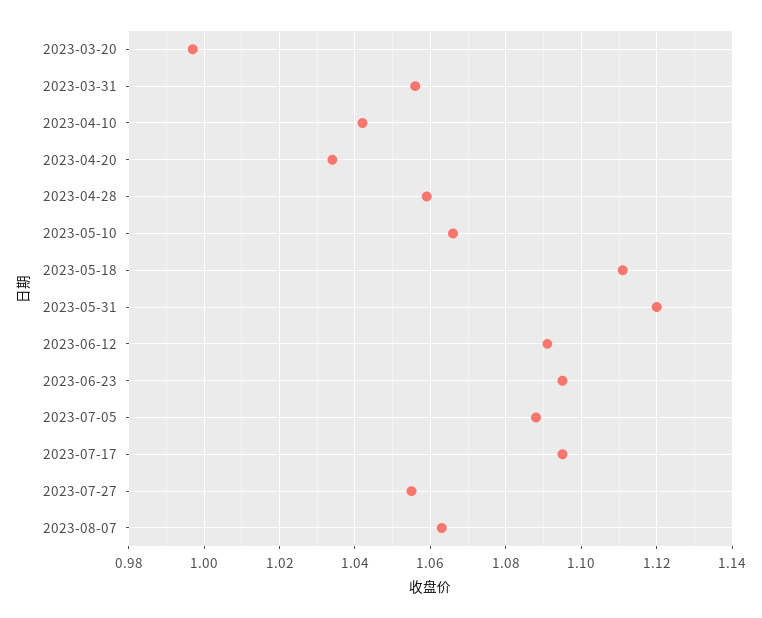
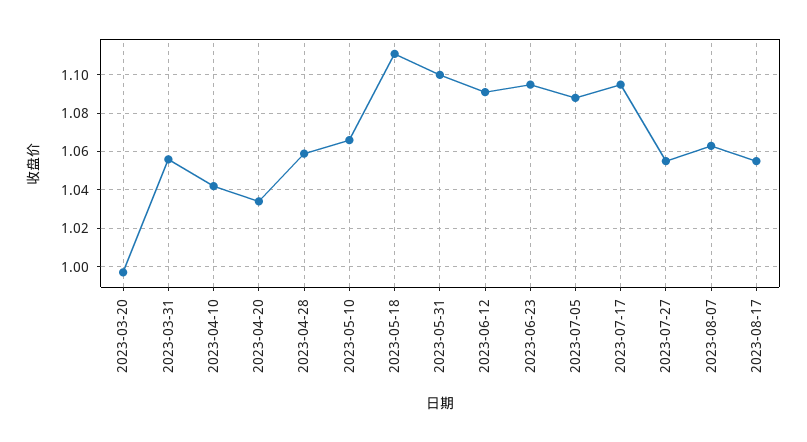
2023-05-31: 1.12 -> 1.1
2023-08-17: none -> 1.055

